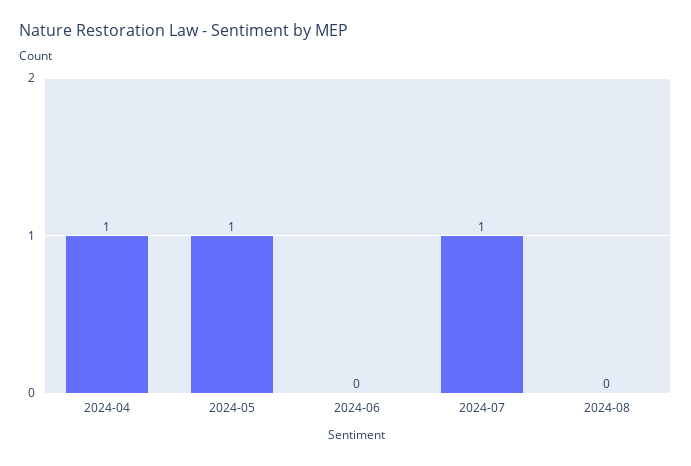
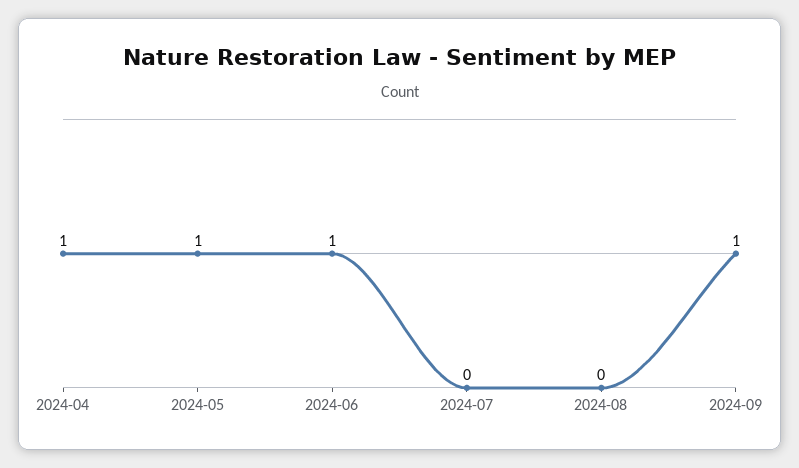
2024-06: 0 -> 1
2024-07: 1 -> 0
2024-09: none -> 1

